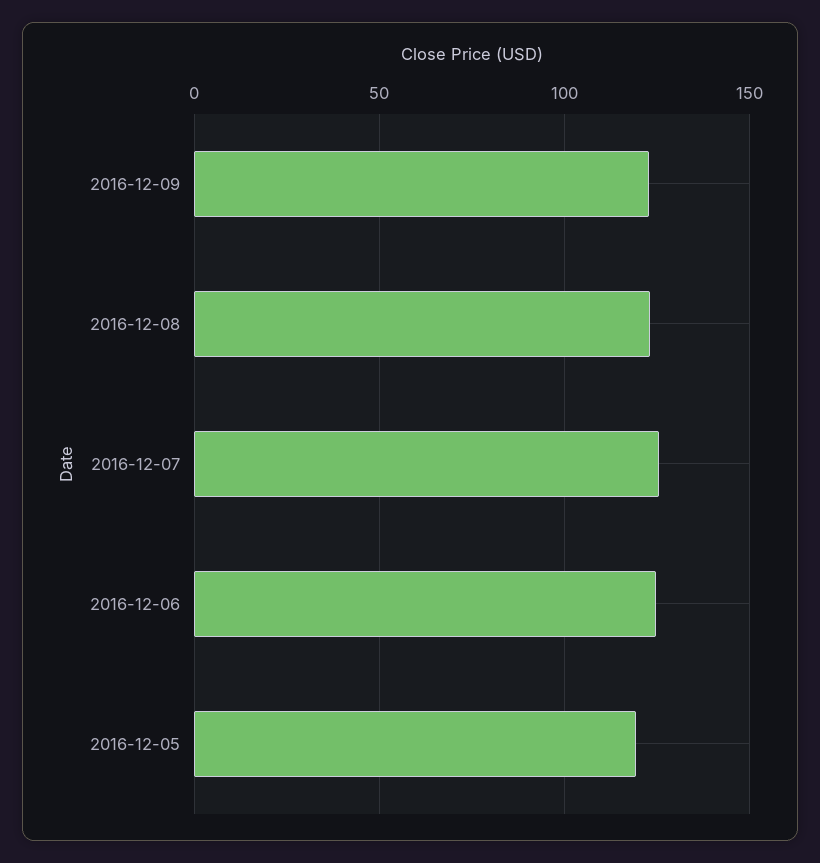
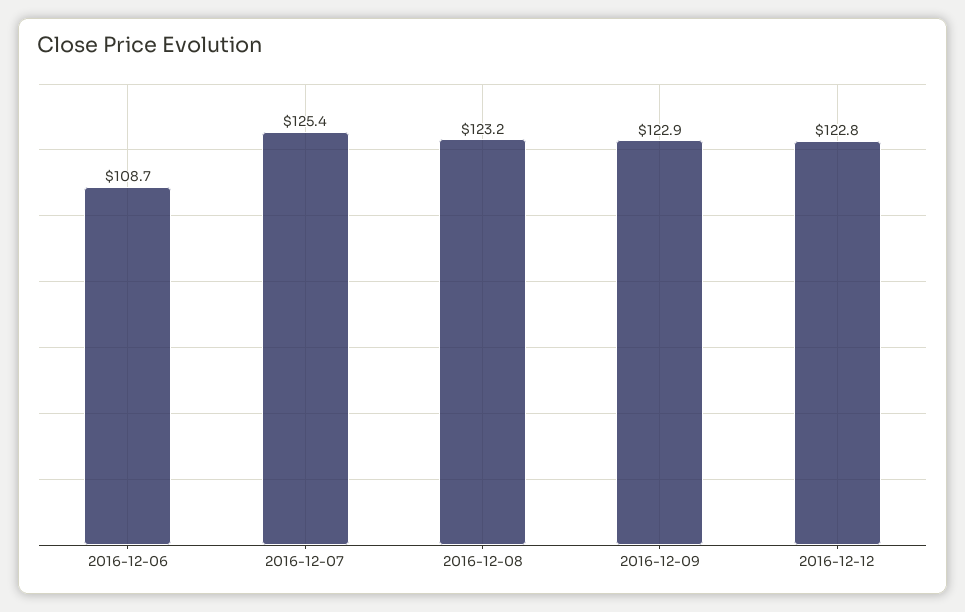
2016-12-06: 125 -> 108.7
2016-12-05: 120 -> none
2016-12-12: none -> 122.8

